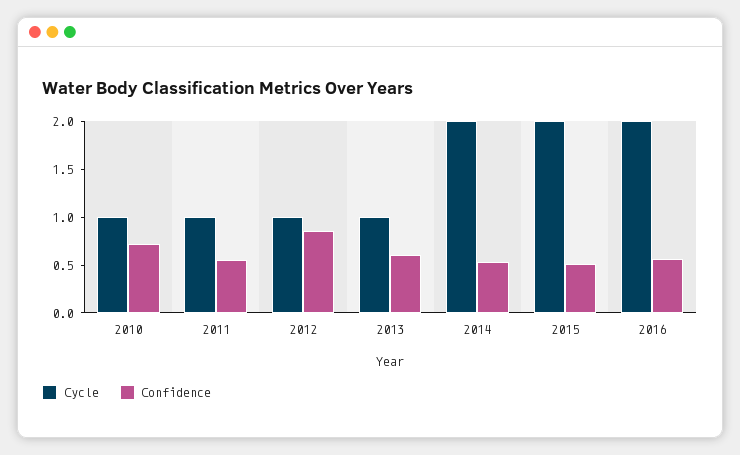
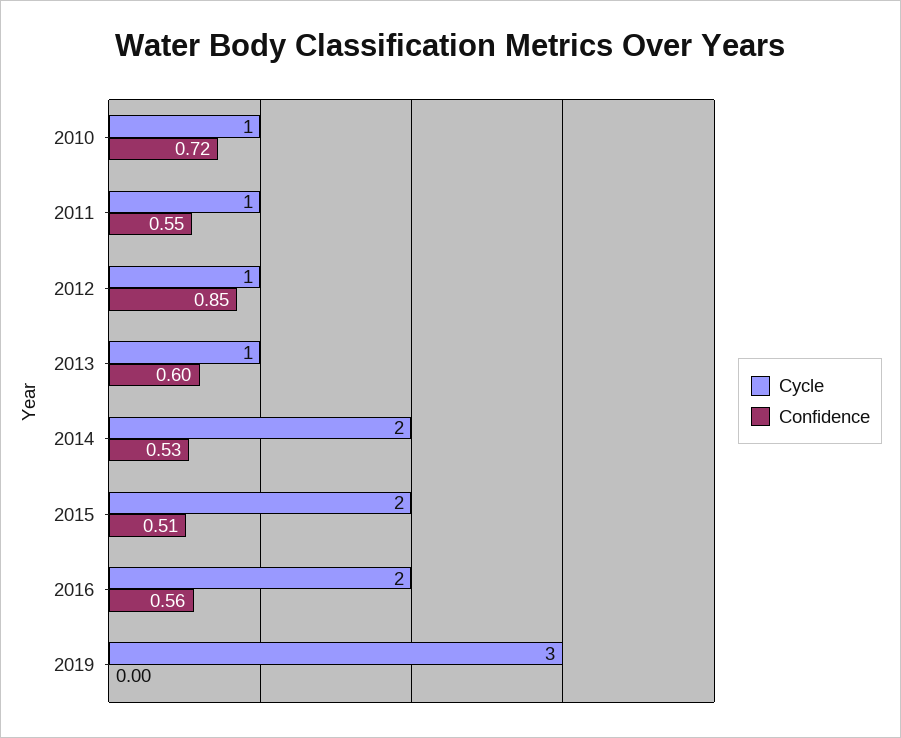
Cycle, 2019: none -> 3
Confidence, 2019: none -> 0

